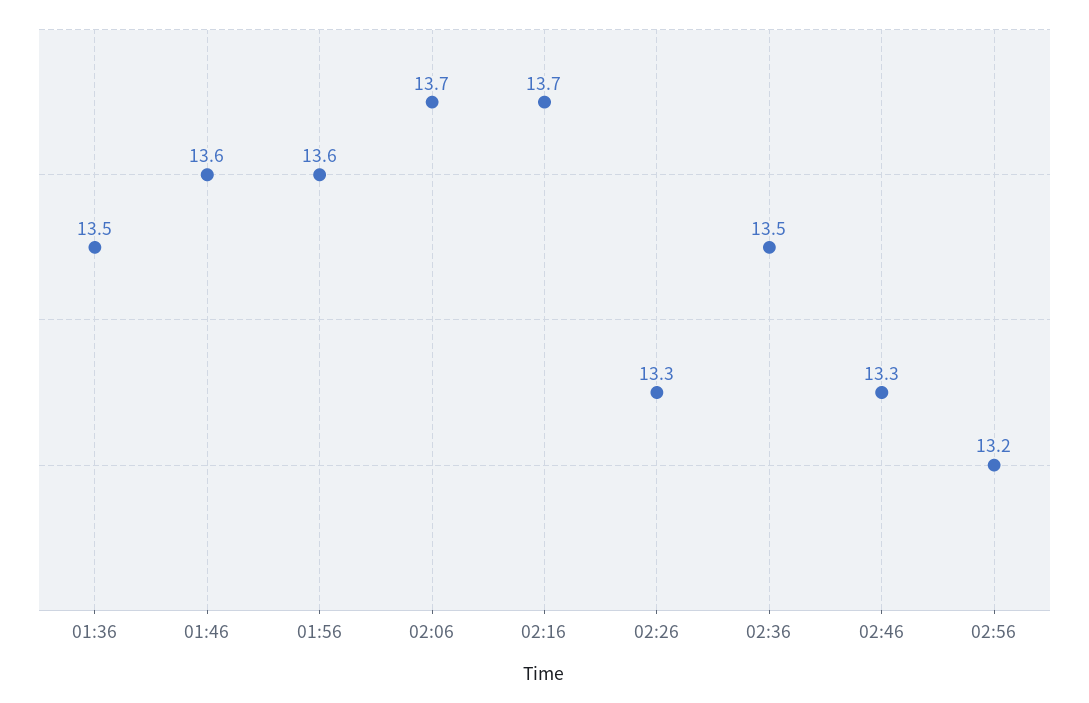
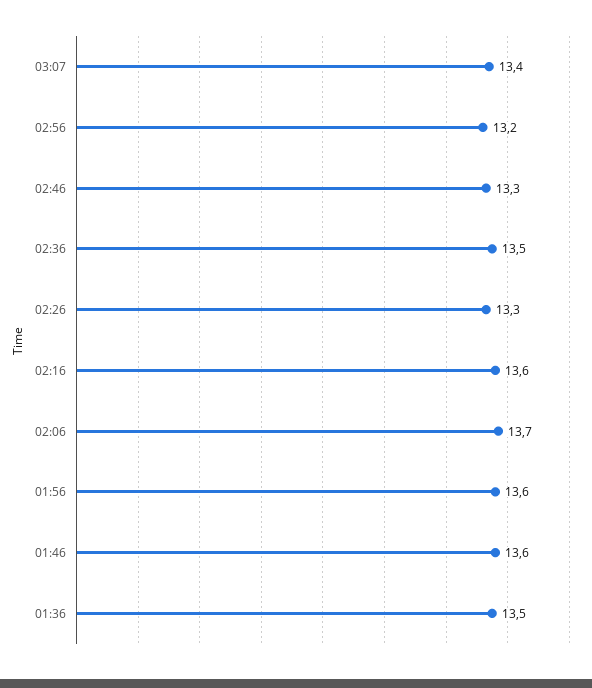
02:16: 13.7 -> 13.6
03:07: none -> 13.4

